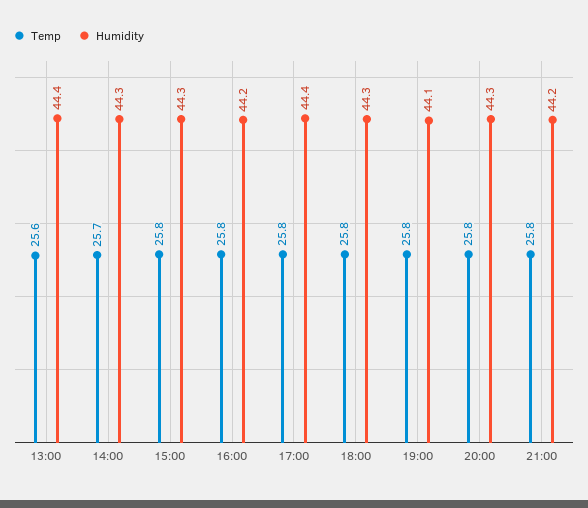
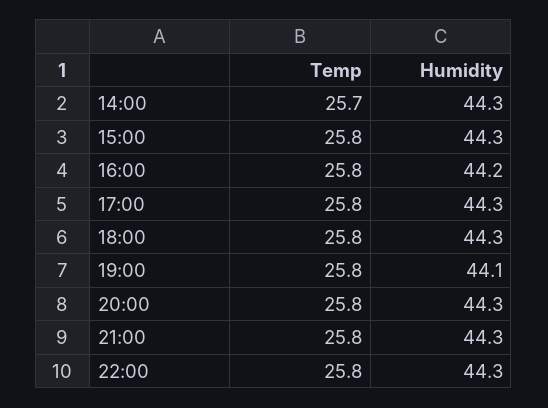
Temp, 13:00: 25.6 -> none
Humidity, 13:00: 44.4 -> none
Humidity, 17:00: 44.4 -> 44.3
Humidity, 21:00: 44.2 -> 44.3
Temp, 22:00: none -> 25.8
Humidity, 22:00: none -> 44.3

